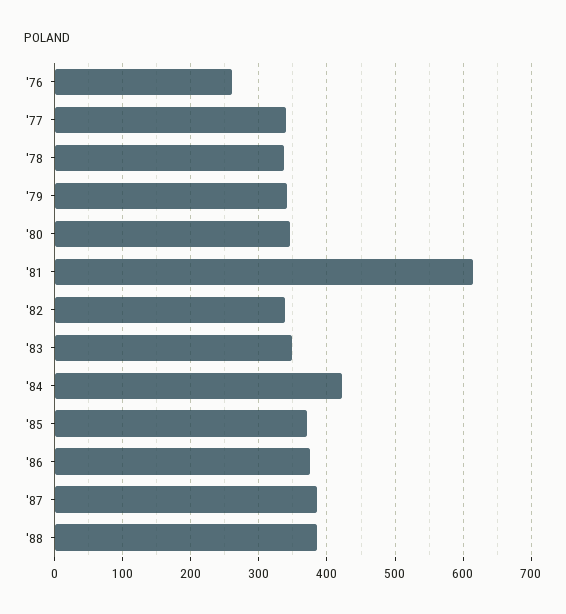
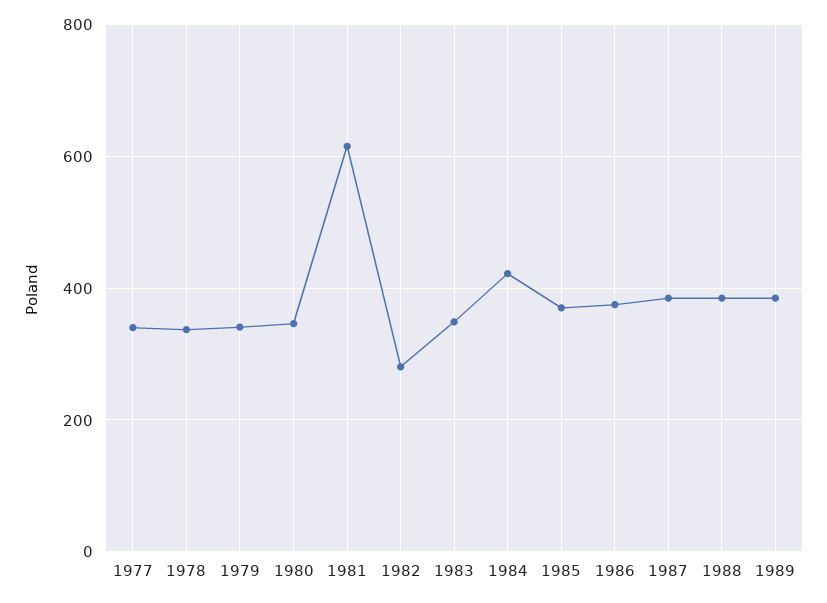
'76: 260 -> none
'82: 340 -> 280
1989: none -> 380

